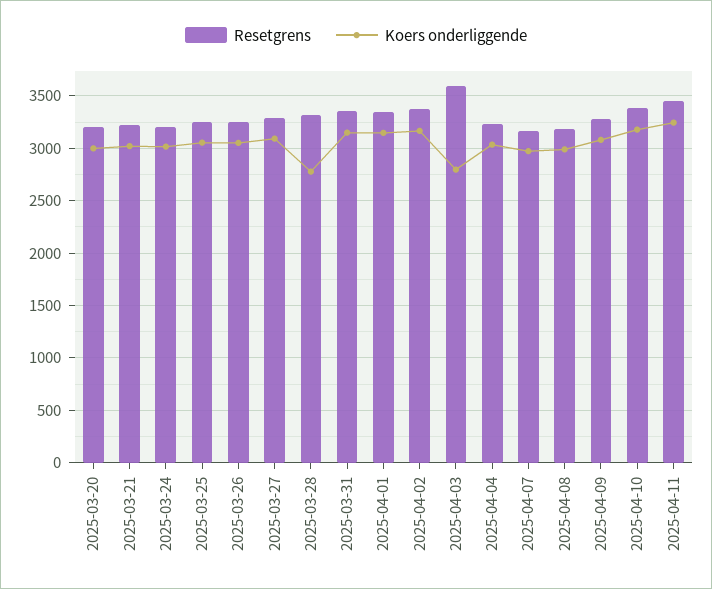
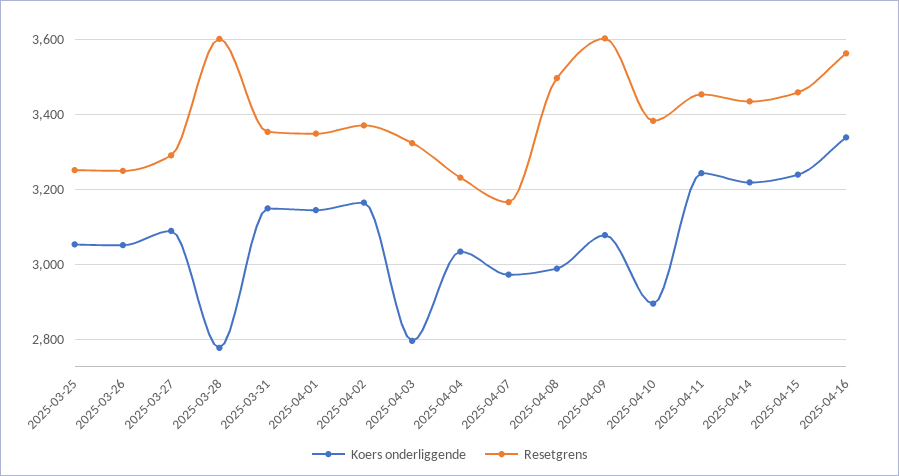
Resetgrens, 2025-03-20: 3200 -> none
Koers onderliggende, 2025-03-20: 3000 -> none
Resetgrens, 2025-03-21: 3200 -> none
Koers onderliggende, 2025-03-21: 3000 -> none
Resetgrens, 2025-03-24: 3200 -> none
Koers onderliggende, 2025-03-24: 3000 -> none
Resetgrens, 2025-03-28: 3300 -> 3600
Resetgrens, 2025-04-03: 3600 -> 3320
Resetgrens, 2025-04-08: 3200 -> 3500
Resetgrens, 2025-04-09: 3300 -> 3600
Koers onderliggende, 2025-04-10: 3200 -> 2900
Koers onderliggende, 2025-04-14: none -> 3220
Resetgrens, 2025-04-14: none -> 3440
Koers onderliggende, 2025-04-15: none -> 3240
Resetgrens, 2025-04-15: none -> 3460
Koers onderliggende, 2025-04-16: none -> 3340
Resetgrens, 2025-04-16: none -> 3560

